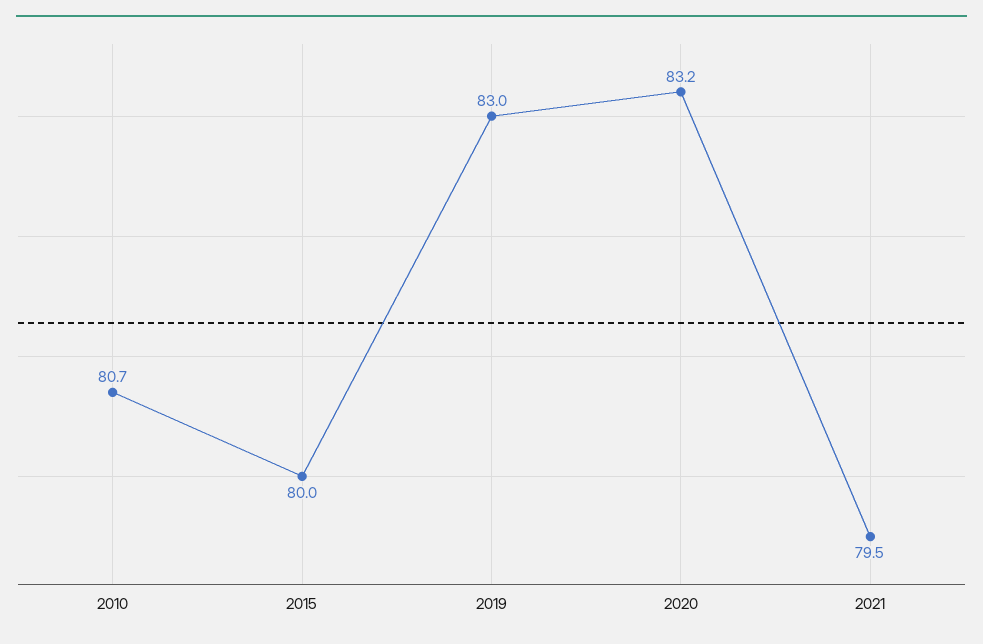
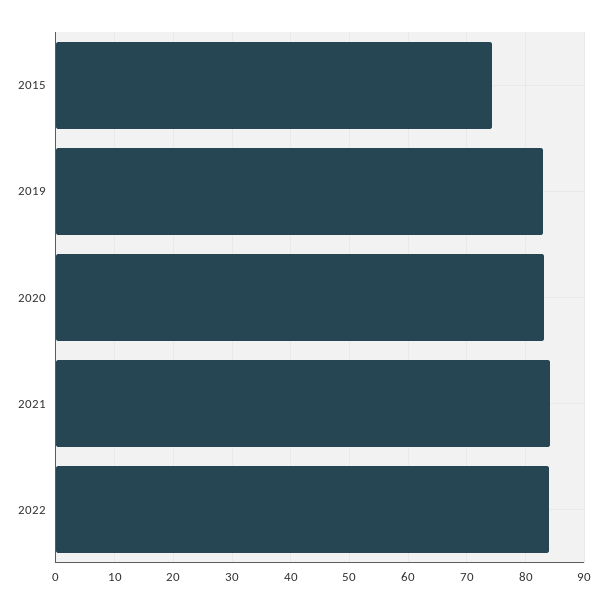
2010: 80.7 -> none
2015: 80 -> 74
2021: 79.5 -> 84
2022: none -> 84

